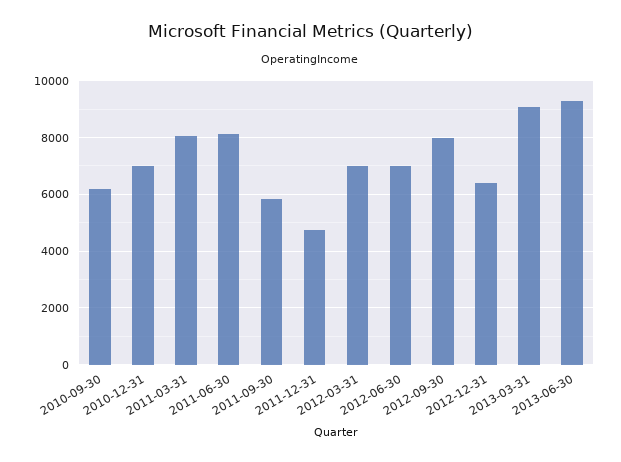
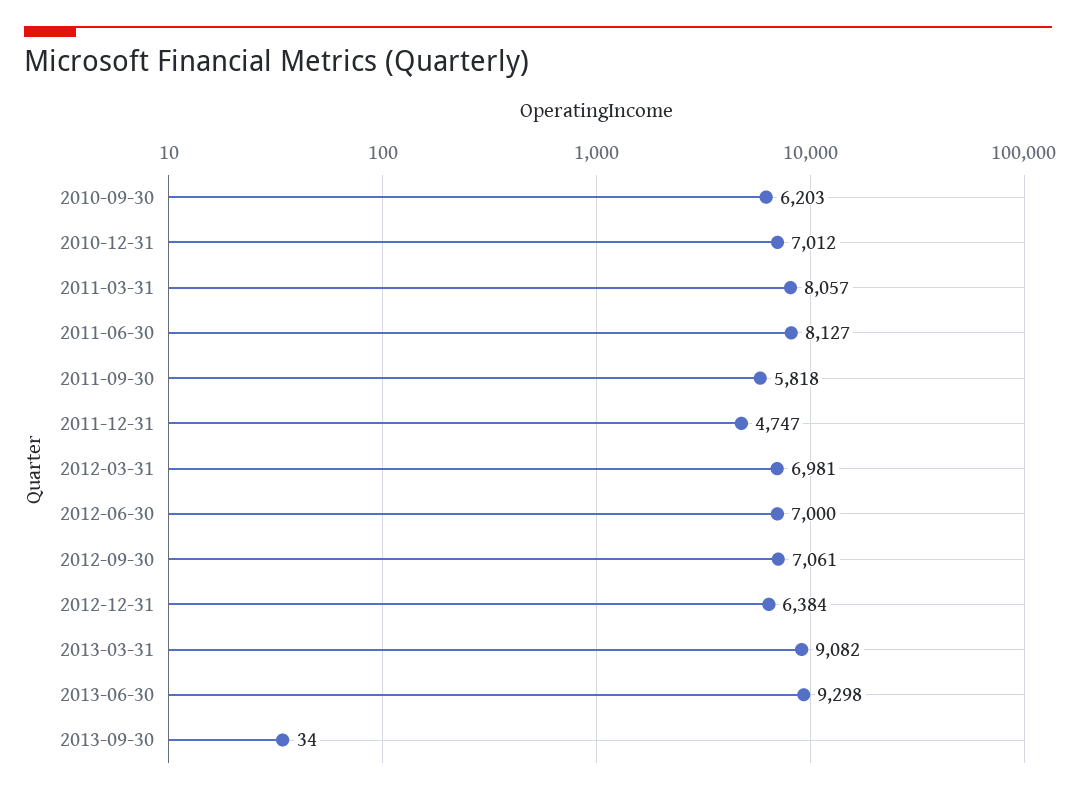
2012-09-30: 8000 -> 7061
2013-09-30: none -> 34

